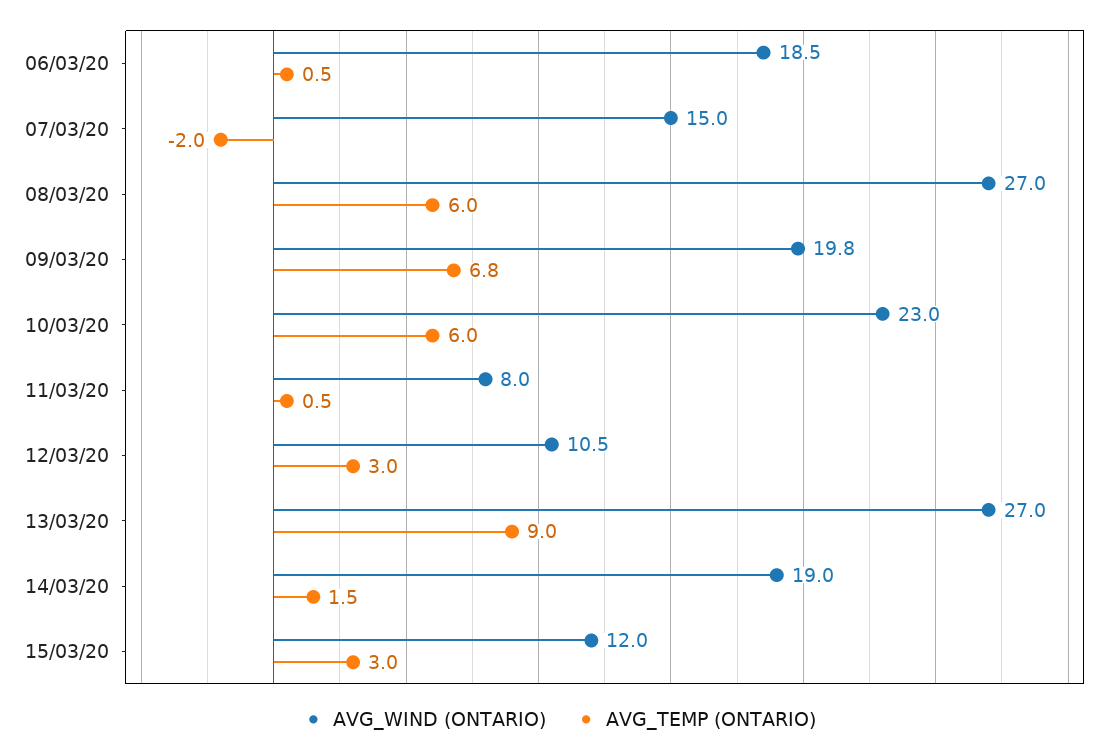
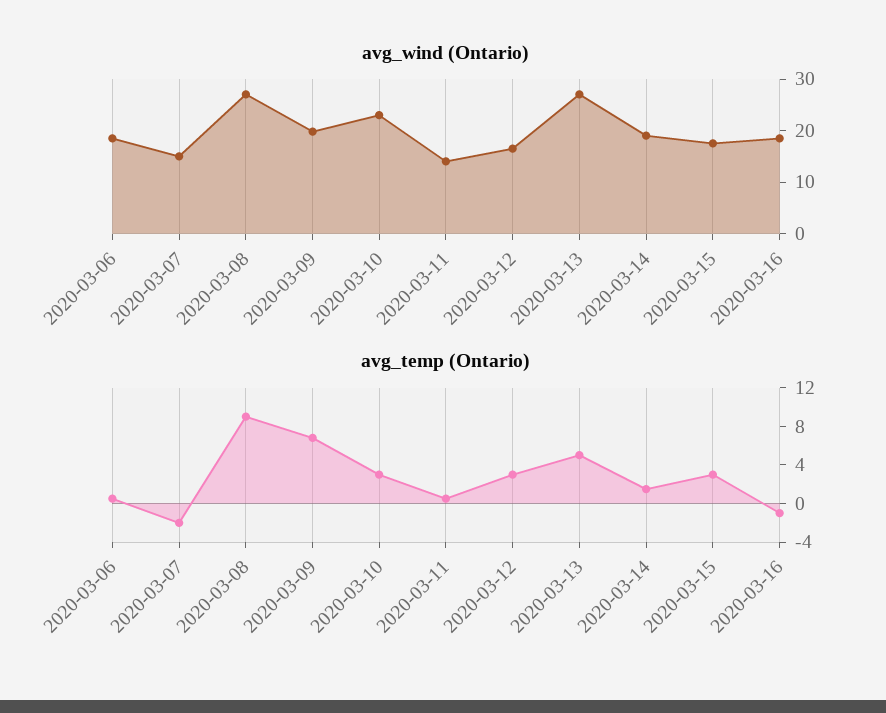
AVG_TEMP (ONTARIO), 08/03/20: 6 -> 9
AVG_TEMP (ONTARIO), 10/03/20: 6 -> 3
AVG_WIND (ONTARIO), 11/03/20: 8 -> 14
AVG_WIND (ONTARIO), 12/03/20: 10.5 -> 16
AVG_TEMP (ONTARIO), 13/03/20: 9 -> 5
AVG_WIND (ONTARIO), 15/03/20: 12 -> 18
AVG_WIND (ONTARIO), 2020-03-16: none -> 18
AVG_TEMP (ONTARIO), 2020-03-16: none -> -1

